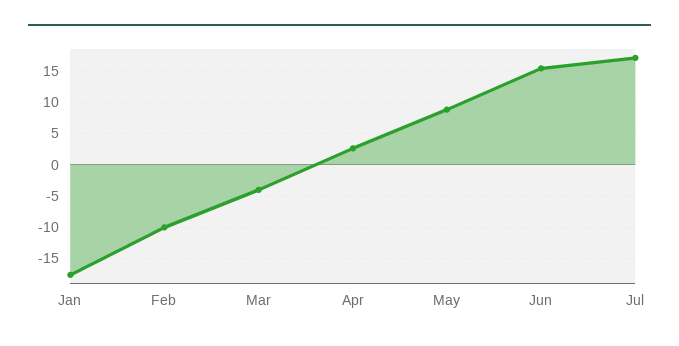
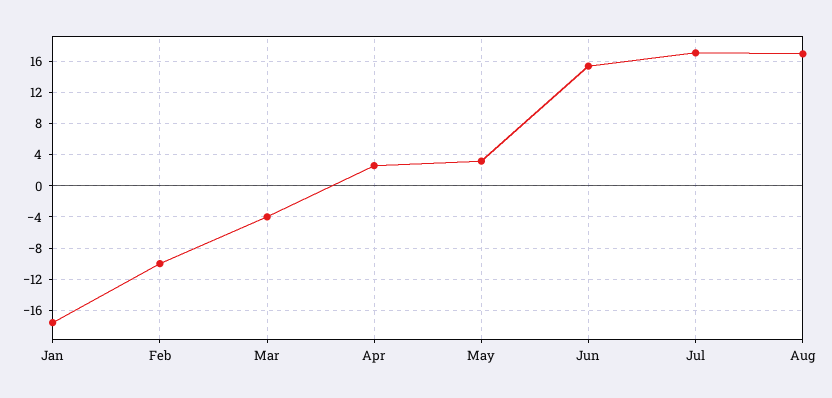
May: 9 -> 3
Aug: none -> 17

